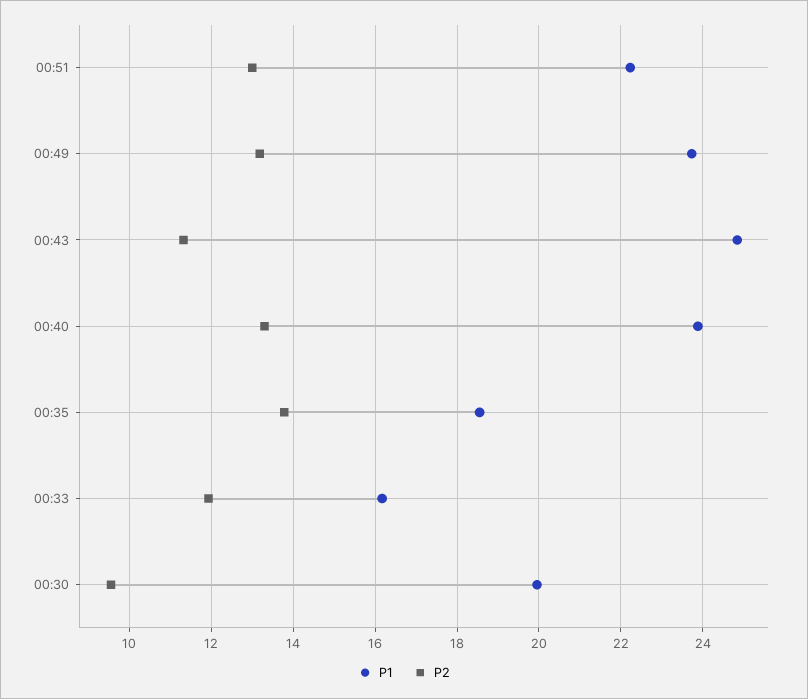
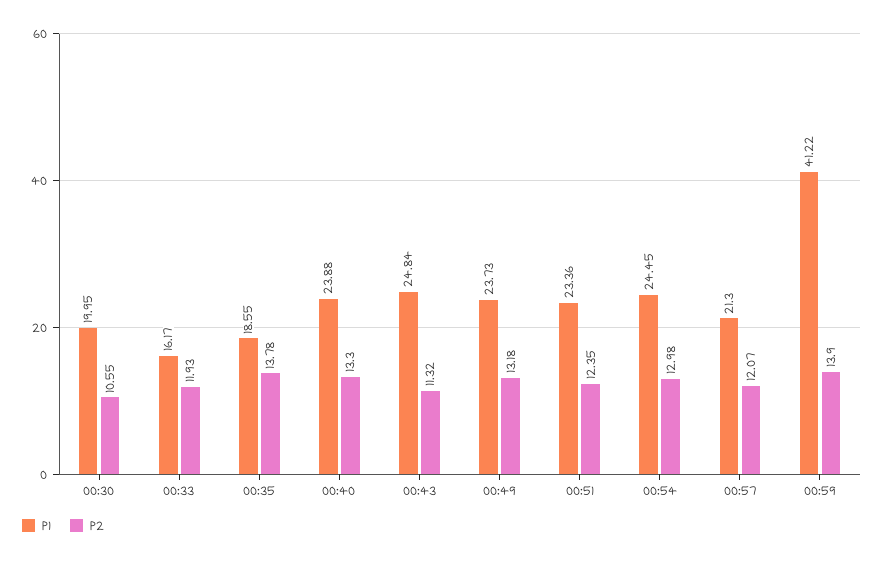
P1, 00:51: 22.2 -> 23.36
P2, 00:51: 13 -> 12.35
P2, 00:30: 9.6 -> 10.55
P1, 00:54: none -> 24.45
P2, 00:54: none -> 12.98
P1, 00:57: none -> 21.3
P2, 00:57: none -> 12.07
P1, 00:59: none -> 41.22
P2, 00:59: none -> 13.9

